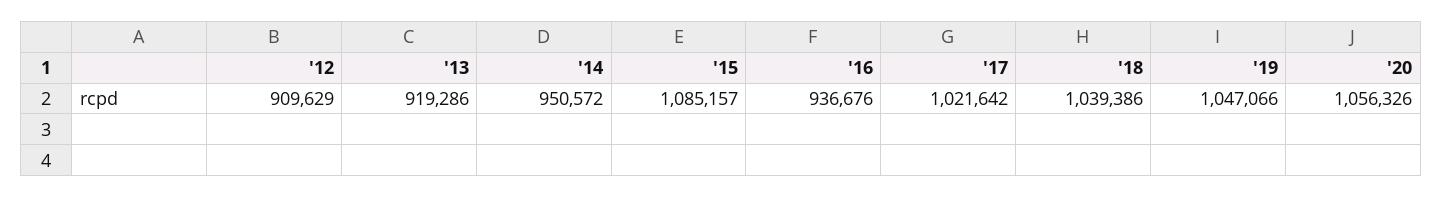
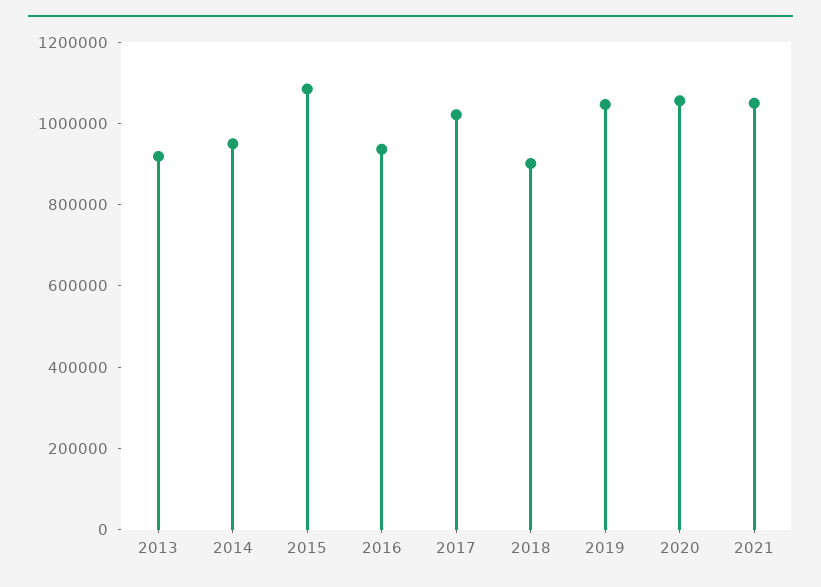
'12: 909629 -> none
'18: 1039386 -> 900000
2021: none -> 1050000

